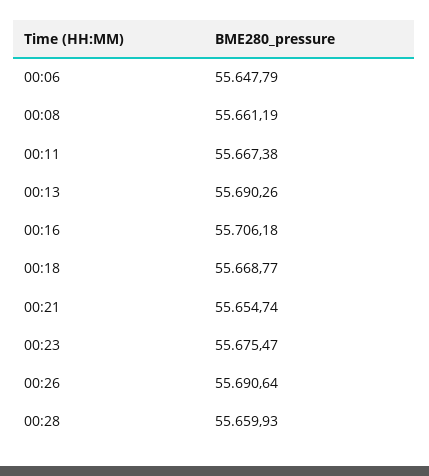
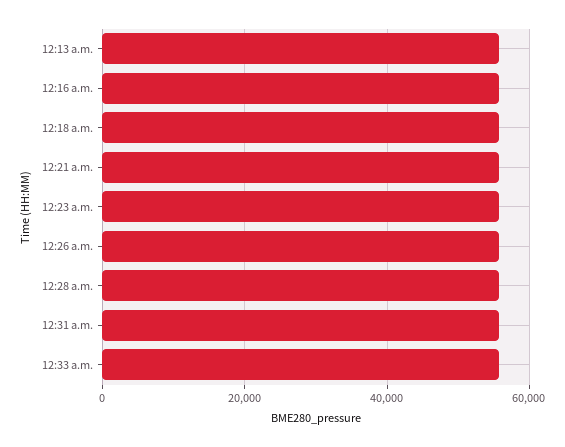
00:06: 55647.79 -> none
00:08: 55661.19 -> none
00:11: 55667.38 -> none
12:31 a.m.: none -> 56000
12:33 a.m.: none -> 56000

